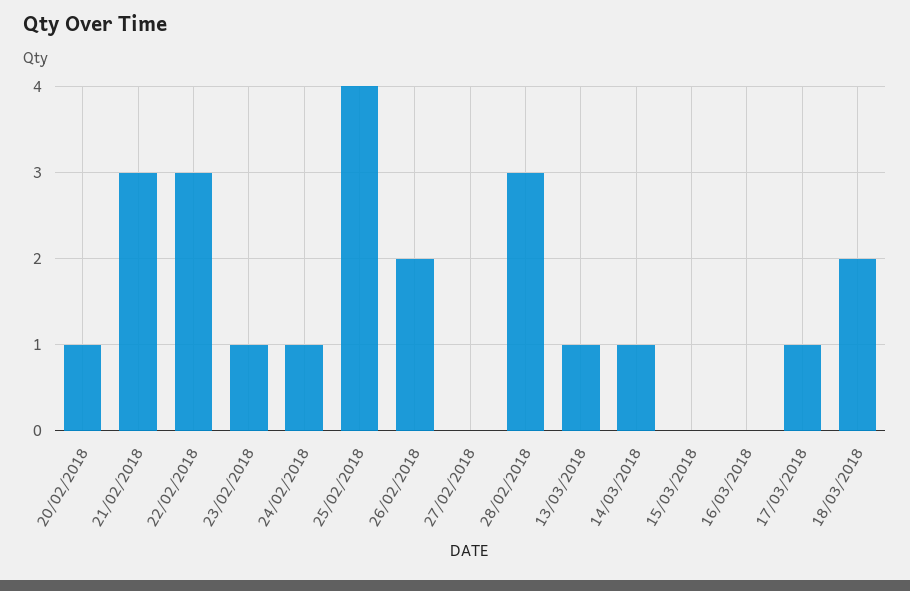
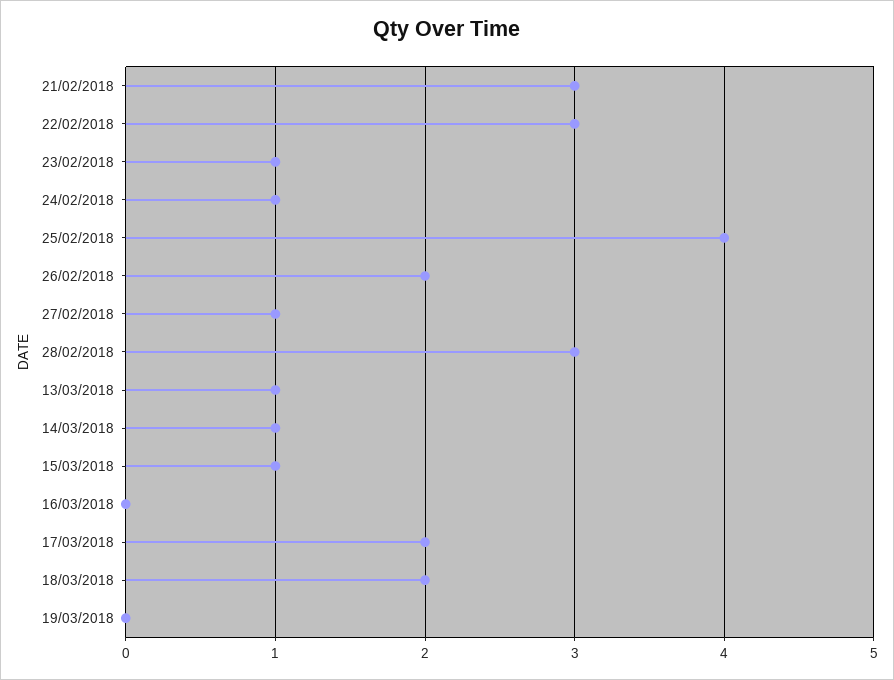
20/02/2018: 1 -> none
27/02/2018: 0 -> 1
15/03/2018: 0 -> 1
17/03/2018: 1 -> 2
19/03/2018: none -> 0

